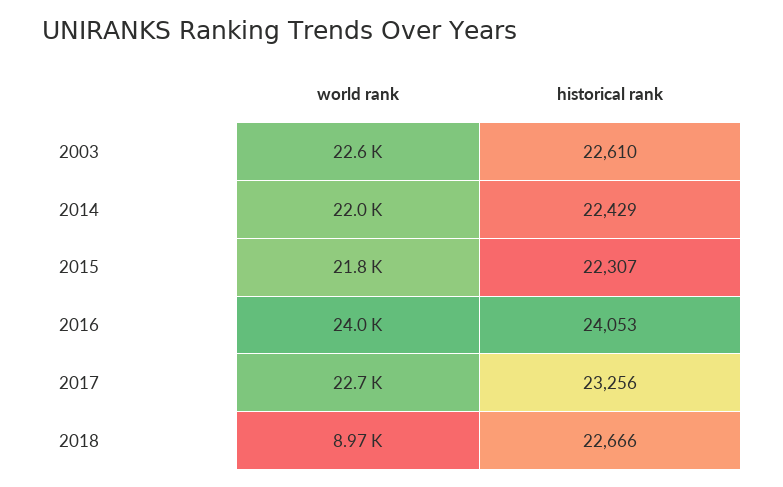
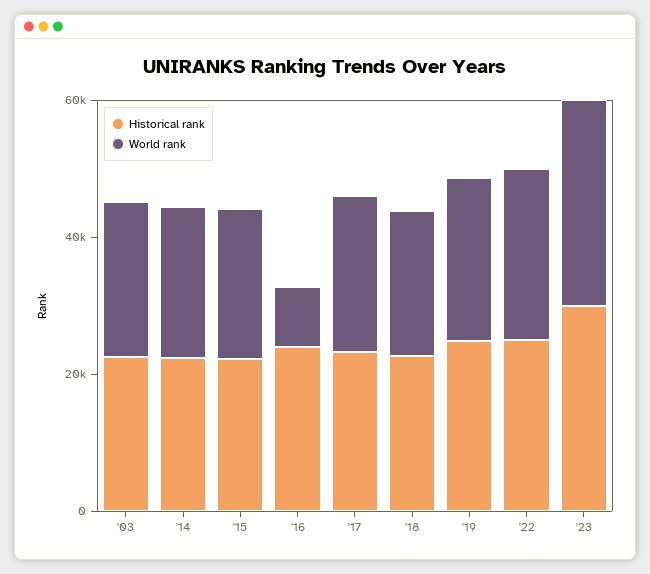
world rank, 2016: 24000 -> 10000
world rank, 2018: 8970 -> 20000
historical rank, '19: none -> 25000
world rank, '19: none -> 25000
historical rank, '22: none -> 25000
world rank, '22: none -> 25000
historical rank, '23: none -> 30000
world rank, '23: none -> 30000

